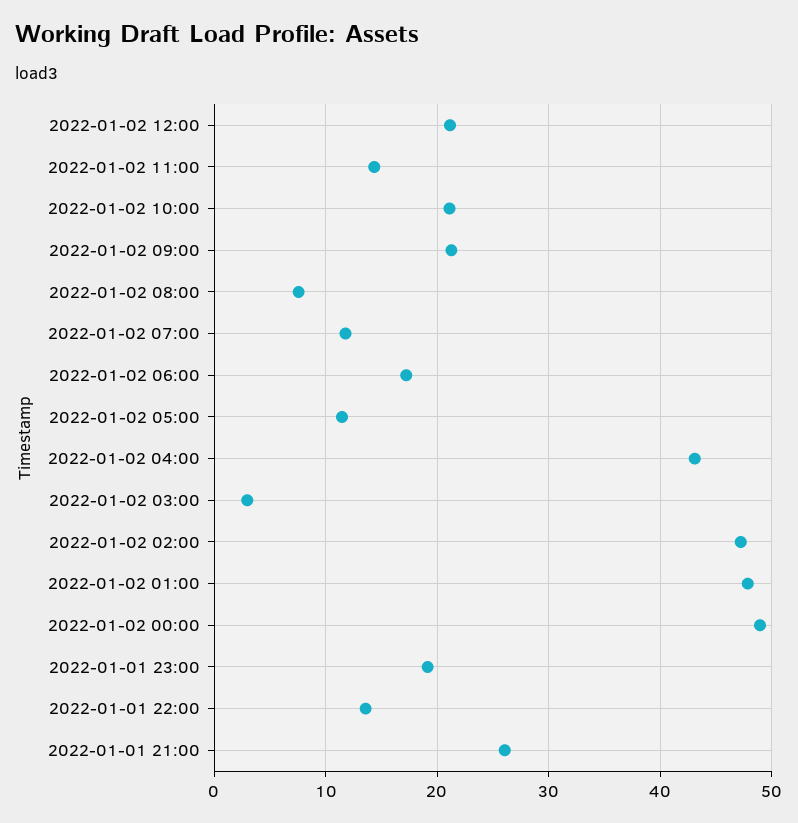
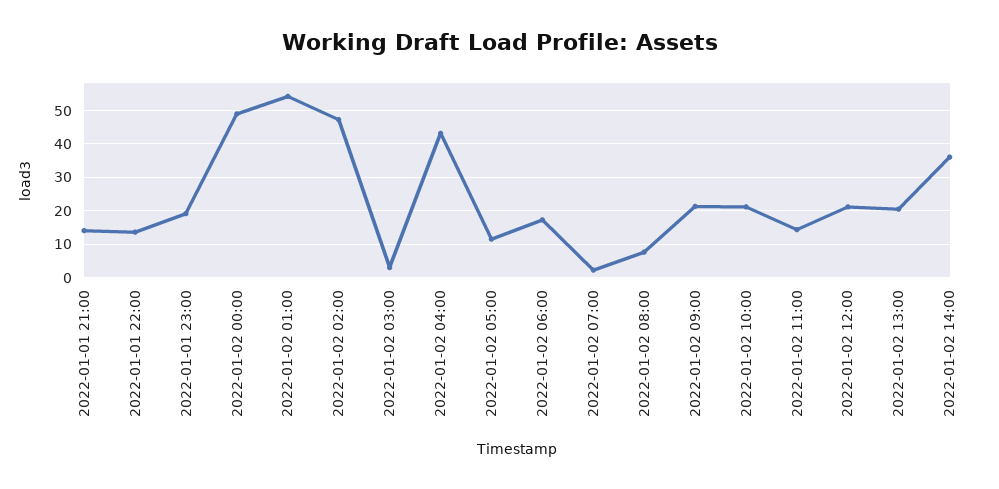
2022-01-02 07:00: 12 -> 2
2022-01-02 01:00: 48 -> 54
2022-01-01 21:00: 26 -> 14
2022-01-02 13:00: none -> 20
2022-01-02 14:00: none -> 36

